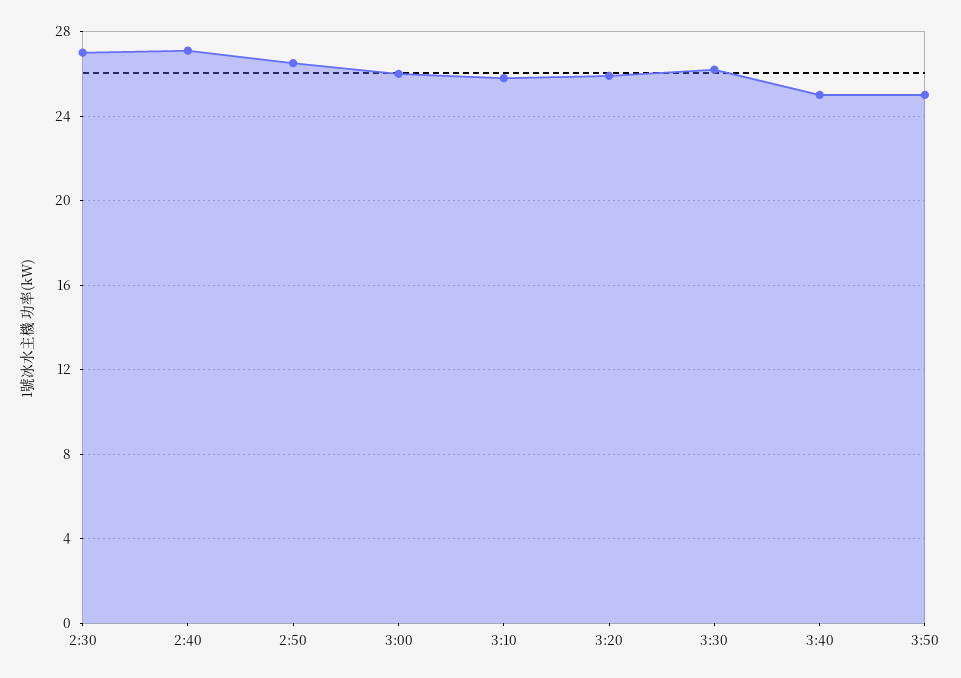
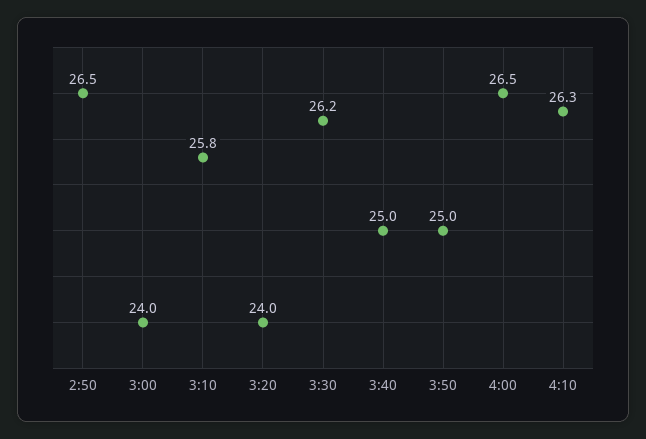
2:30: 27 -> none
2:40: 27 -> none
3:00: 26 -> 24
3:20: 26 -> 24
4:00: none -> 26.5
4:10: none -> 26.3

